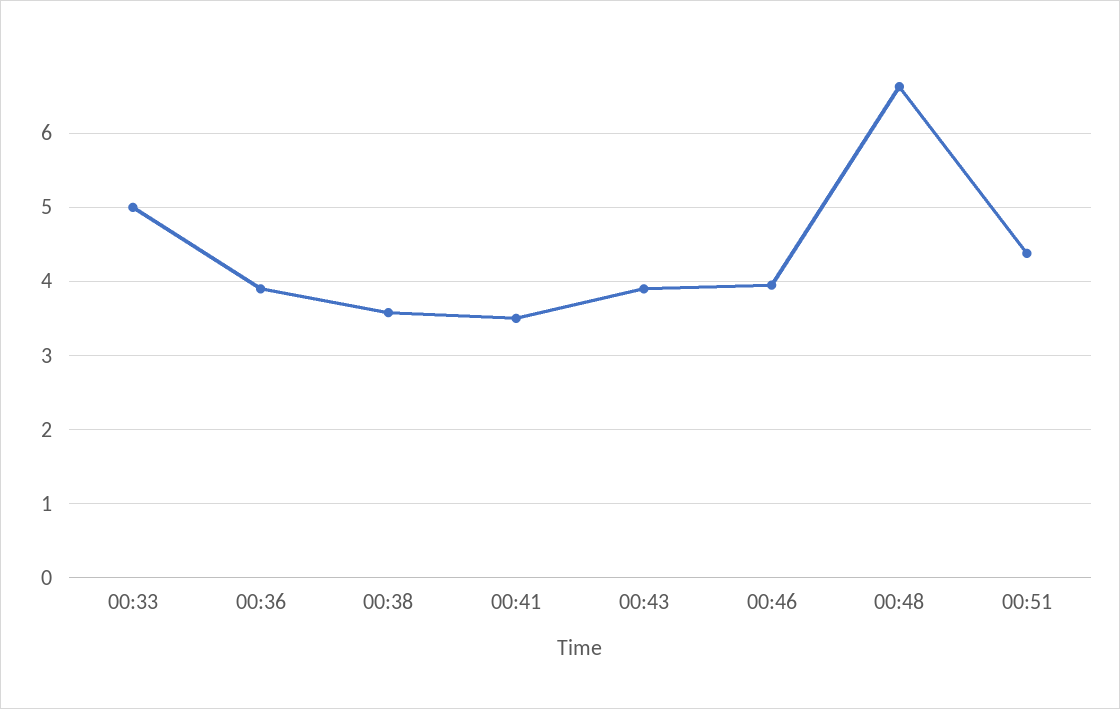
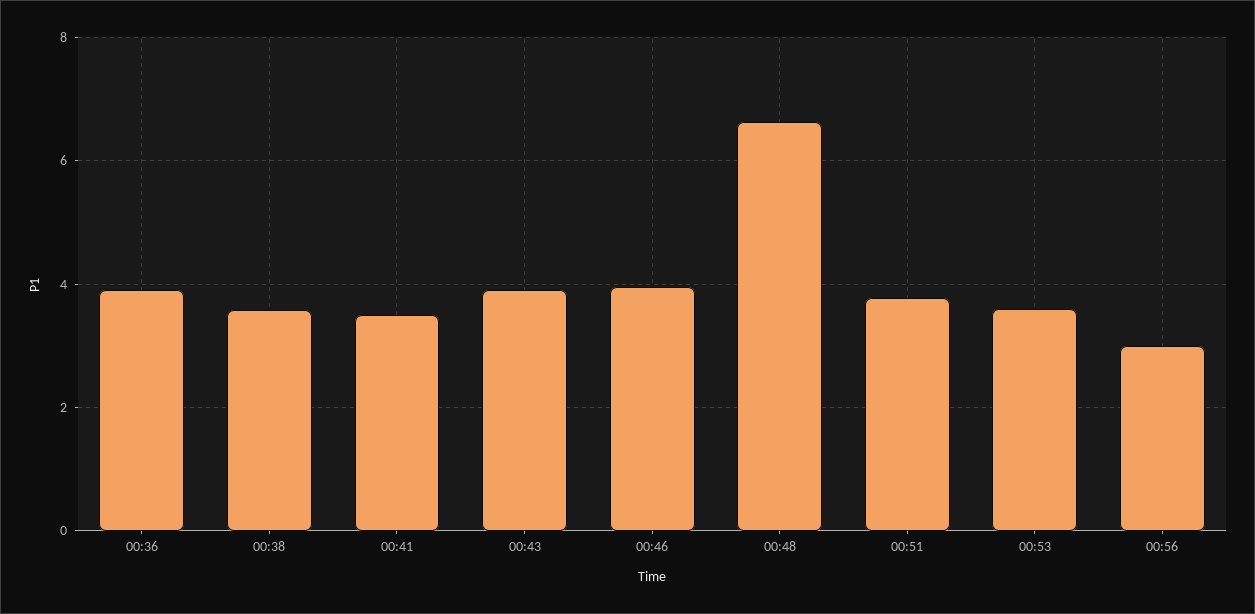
00:33: 5 -> none
00:51: 4.4 -> 3.8
00:53: none -> 3.6
00:56: none -> 3

